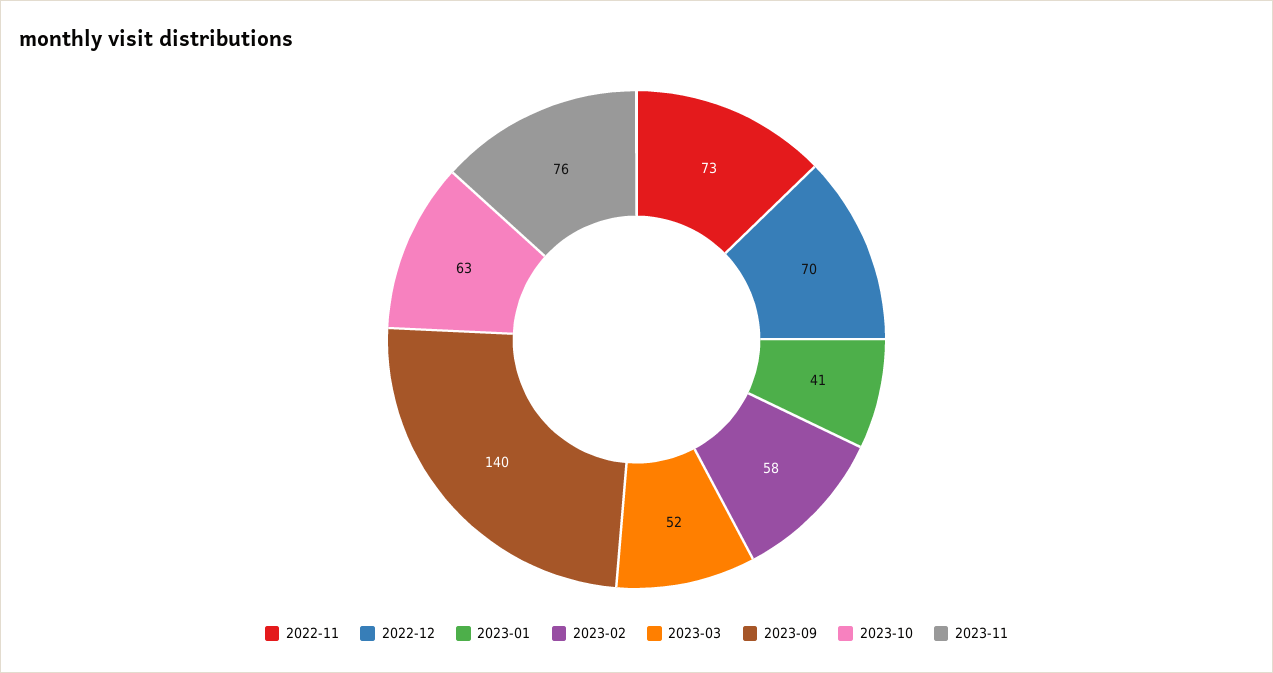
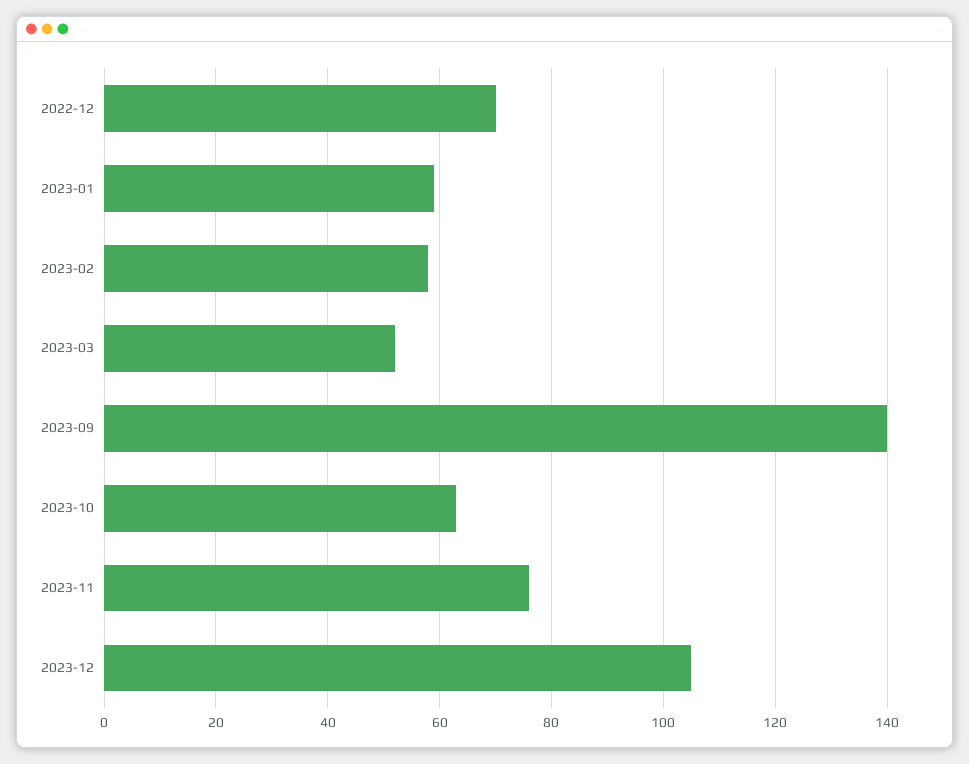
2022-11: 73 -> none
2023-01: 41 -> 60
2023-12: none -> 105

